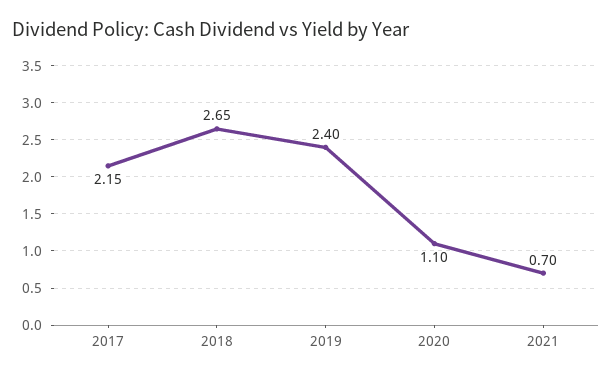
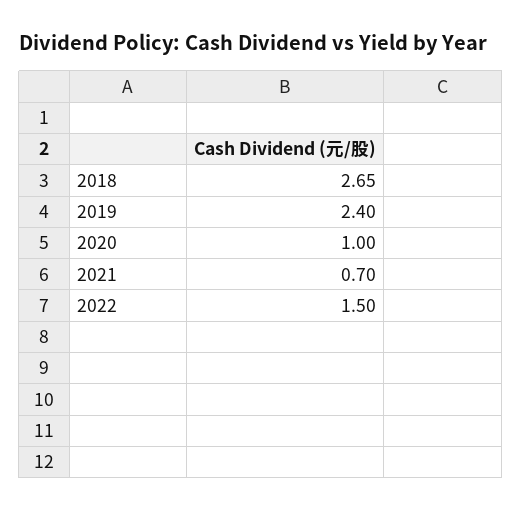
2017: 2.15 -> none
2020: 1.1 -> 1
2022: none -> 1.5

